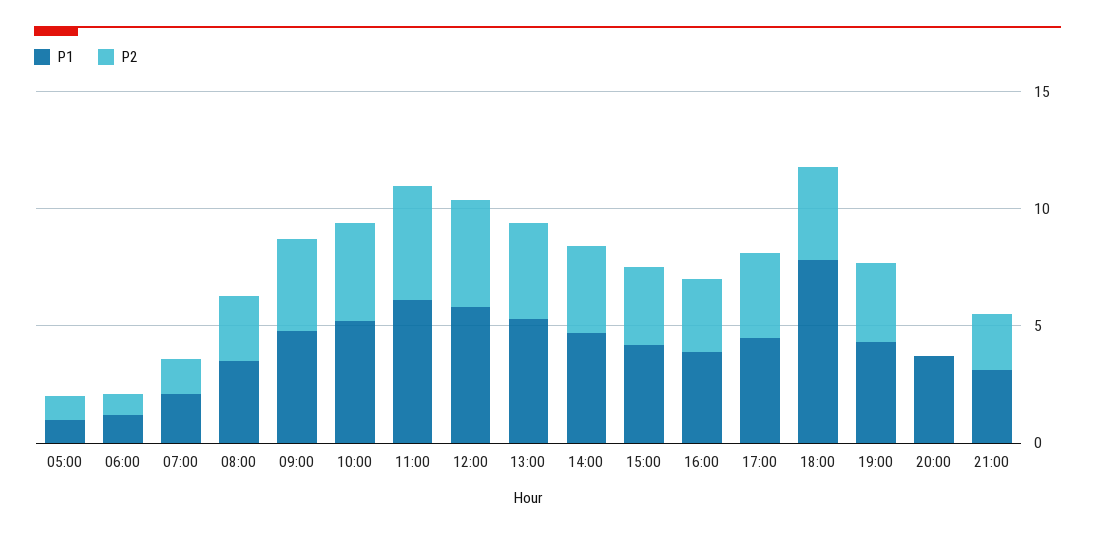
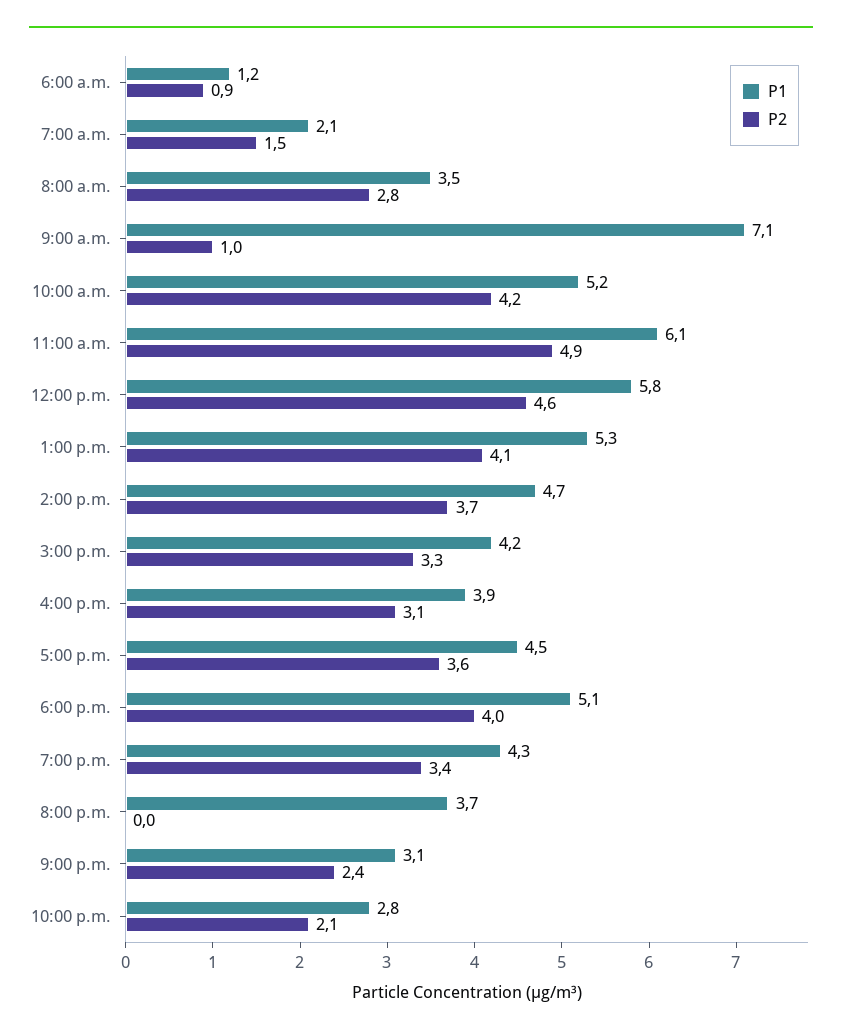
P1, 05:00: 1 -> none
P2, 05:00: 1 -> none
P1, 09:00: 5 -> 7.1
P2, 09:00: 4 -> 1
P1, 18:00: 8 -> 5.1
P1, 10:00 p.m.: none -> 2.8
P2, 10:00 p.m.: none -> 2.1

